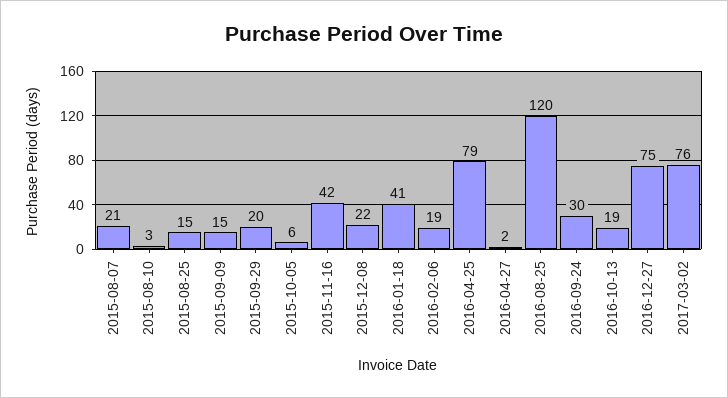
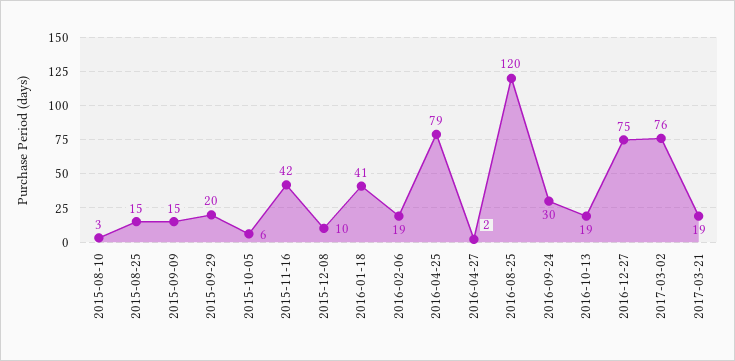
2015-08-07: 21 -> none
2015-12-08: 22 -> 10
2017-03-21: none -> 19

